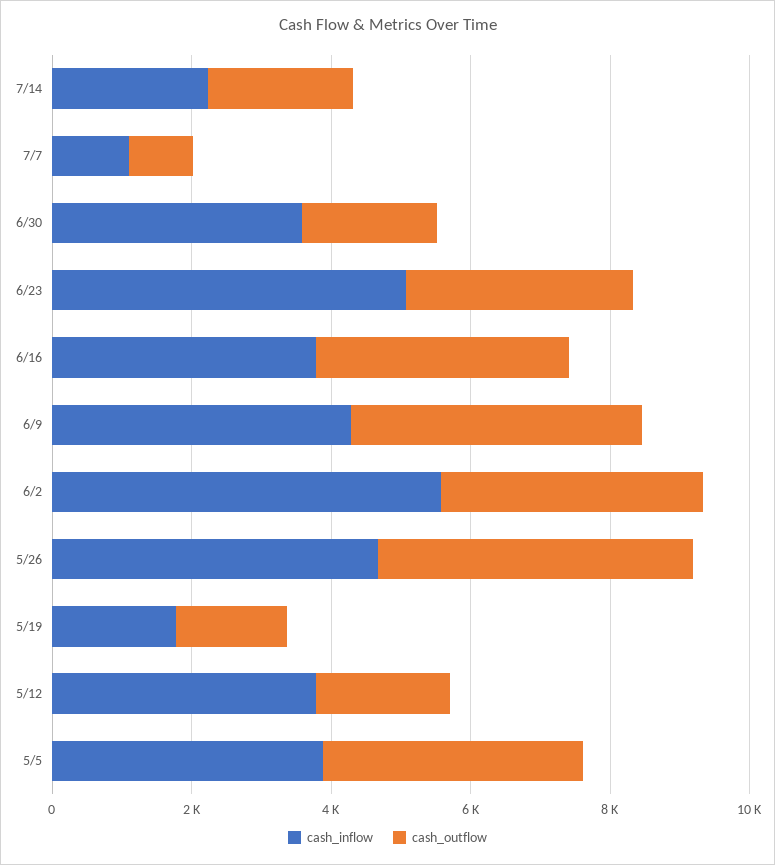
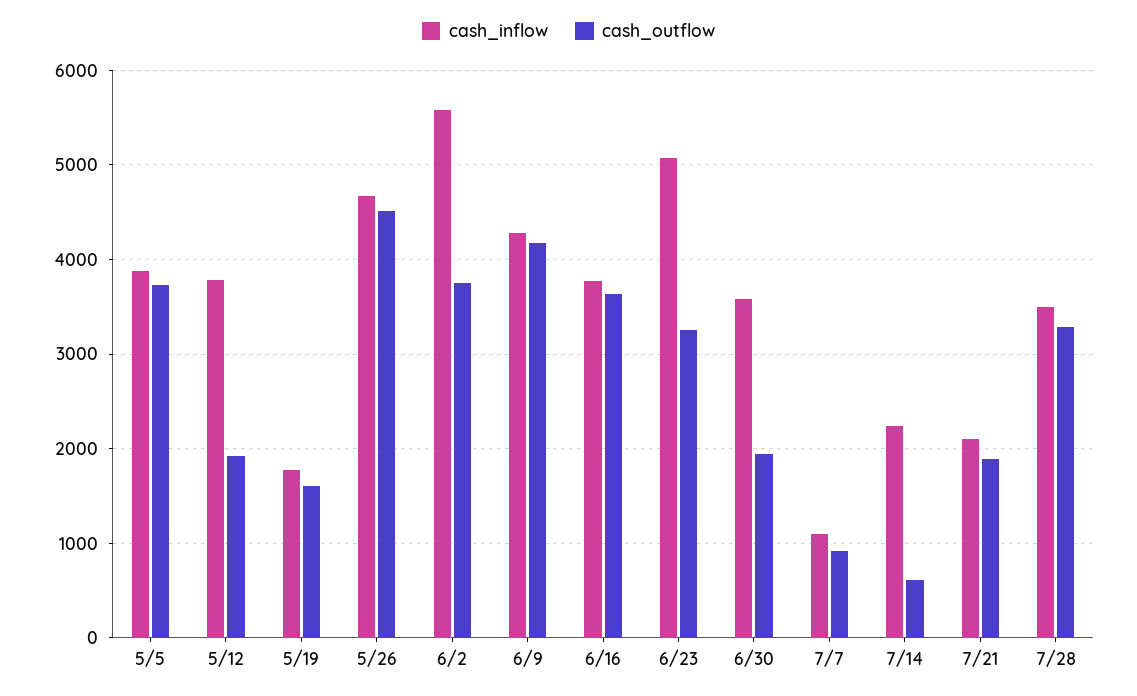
cash_outflow, 7/14: 2000 -> 600
cash_inflow, 7/21: none -> 2100
cash_outflow, 7/21: none -> 1900
cash_inflow, 7/28: none -> 3500
cash_outflow, 7/28: none -> 3300

